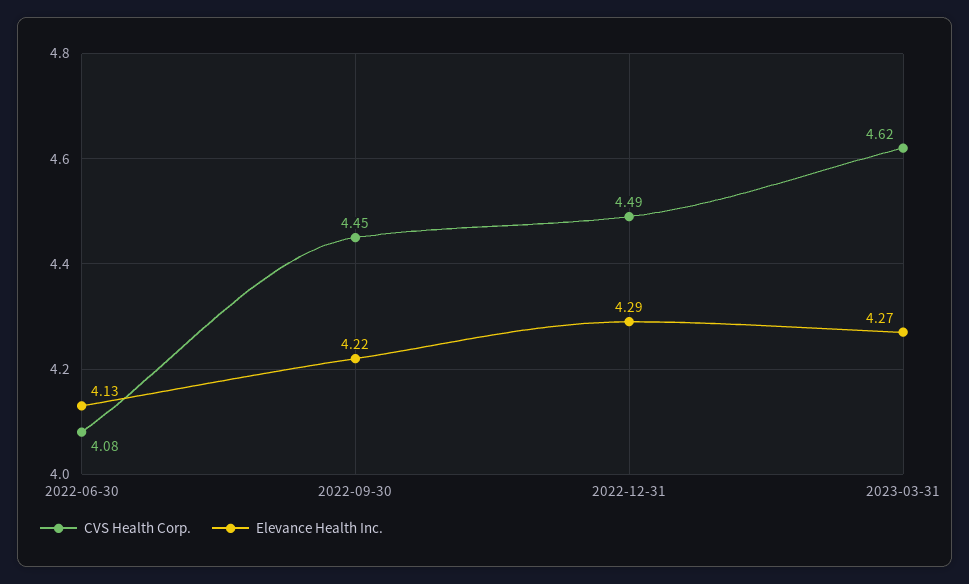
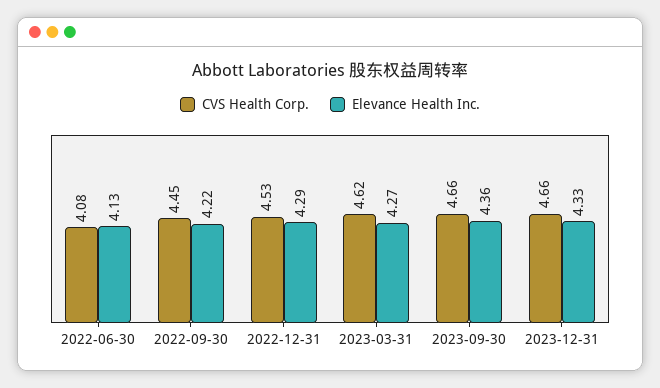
CVS Health Corp., 2022-12-31: 4.49 -> 4.53
CVS Health Corp., 2023-09-30: none -> 4.66
Elevance Health Inc., 2023-09-30: none -> 4.36
CVS Health Corp., 2023-12-31: none -> 4.66
Elevance Health Inc., 2023-12-31: none -> 4.33

